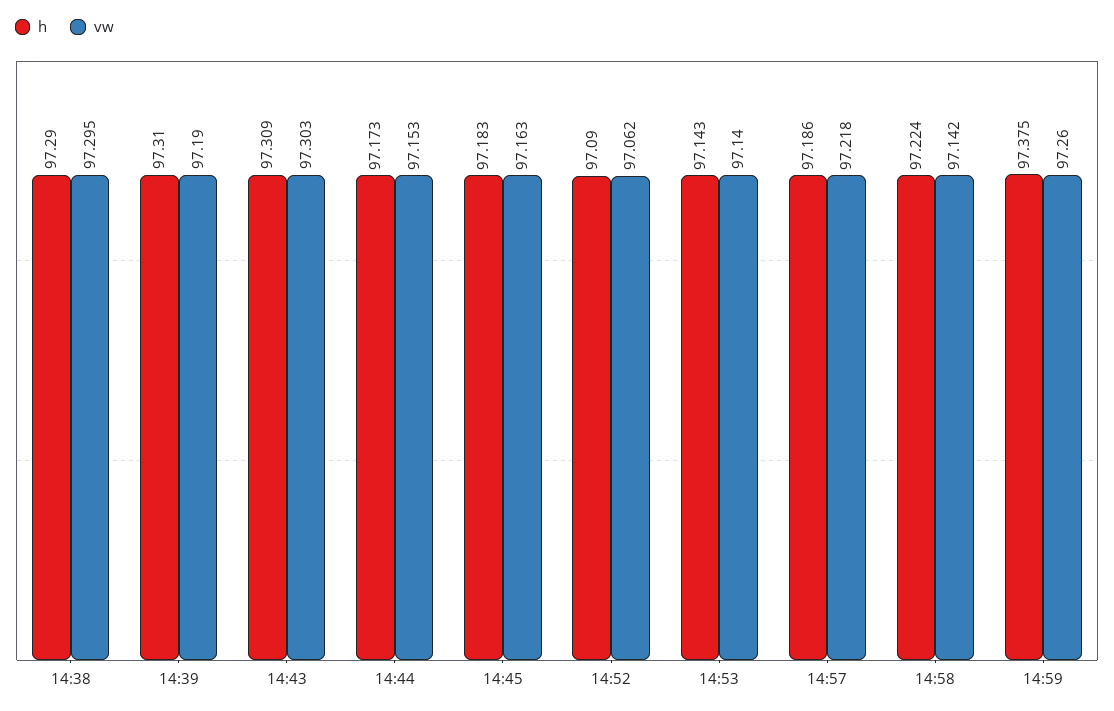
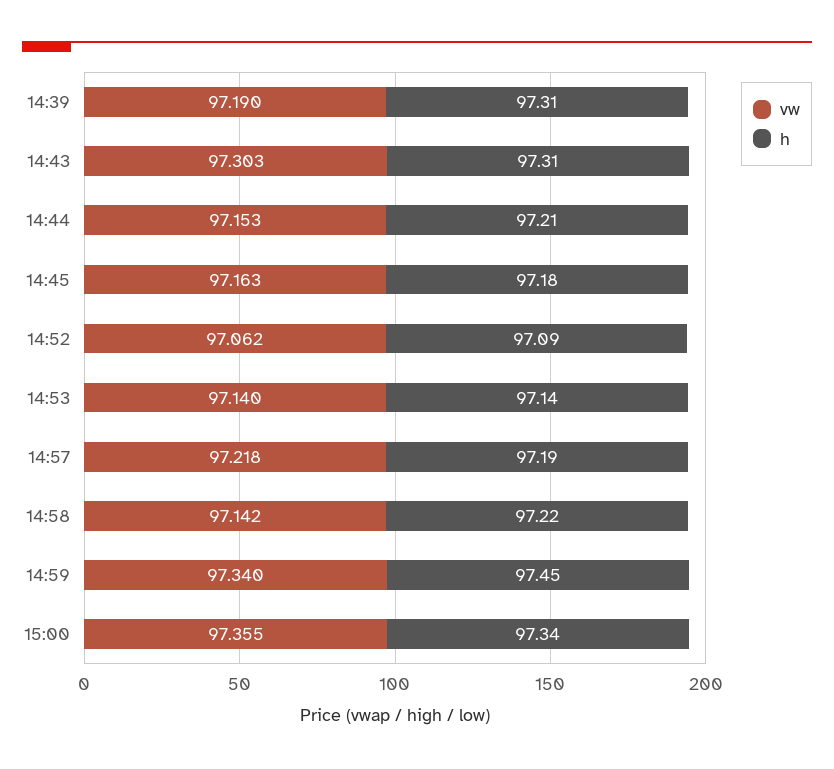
h, 14:38: 97.29 -> none
vw, 14:38: 97.295 -> none
h, 14:44: 97.173 -> 97.21
h, 14:59: 97.375 -> 97.45
vw, 14:59: 97.26 -> 97.34
vw, 15:00: none -> 97.355
h, 15:00: none -> 97.34

